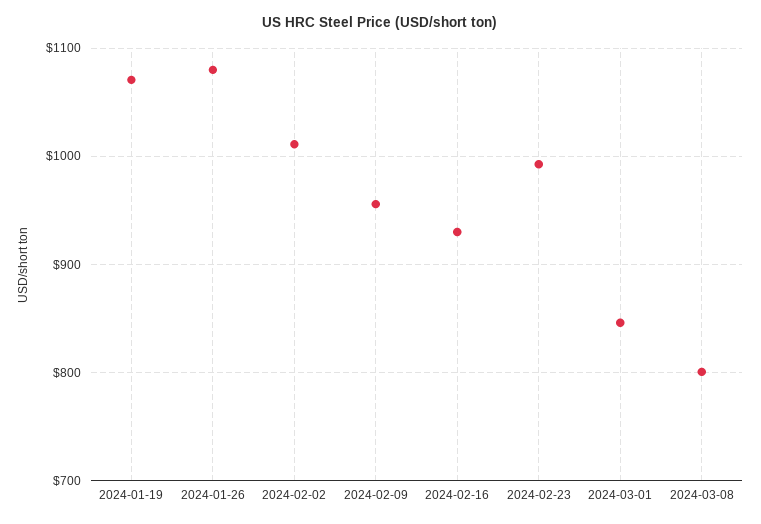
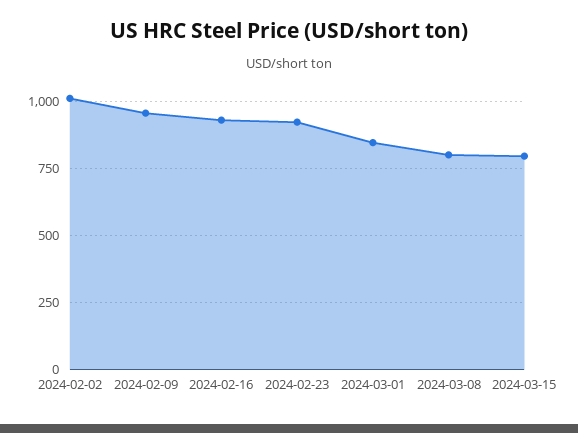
2024-01-19: 1070 -> none
2024-01-26: 1080 -> none
2024-02-23: 990 -> 925
2024-03-15: none -> 800

